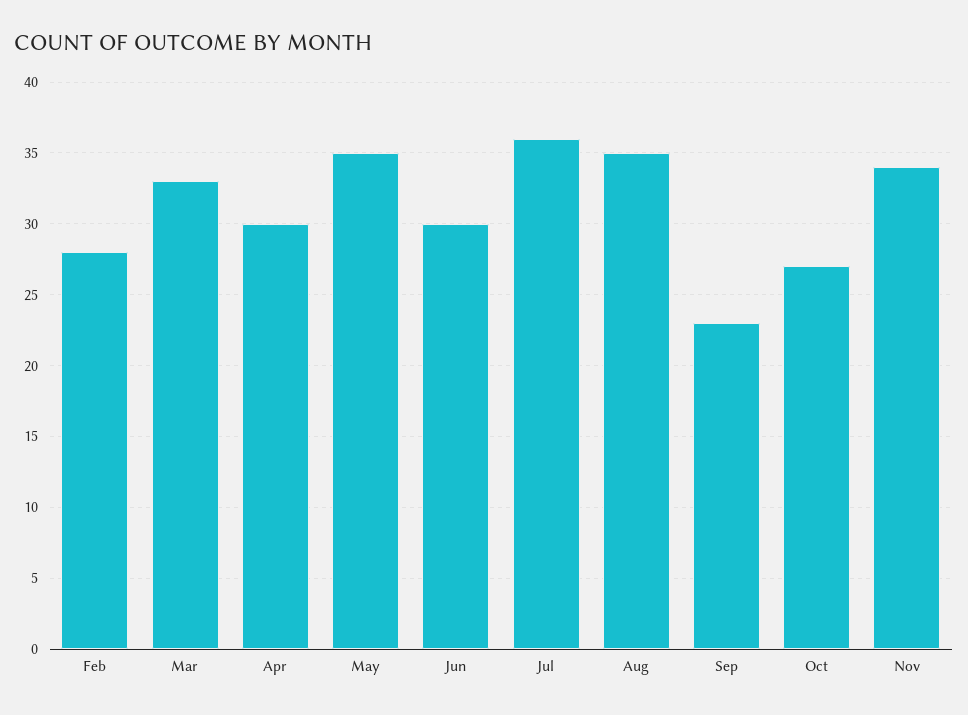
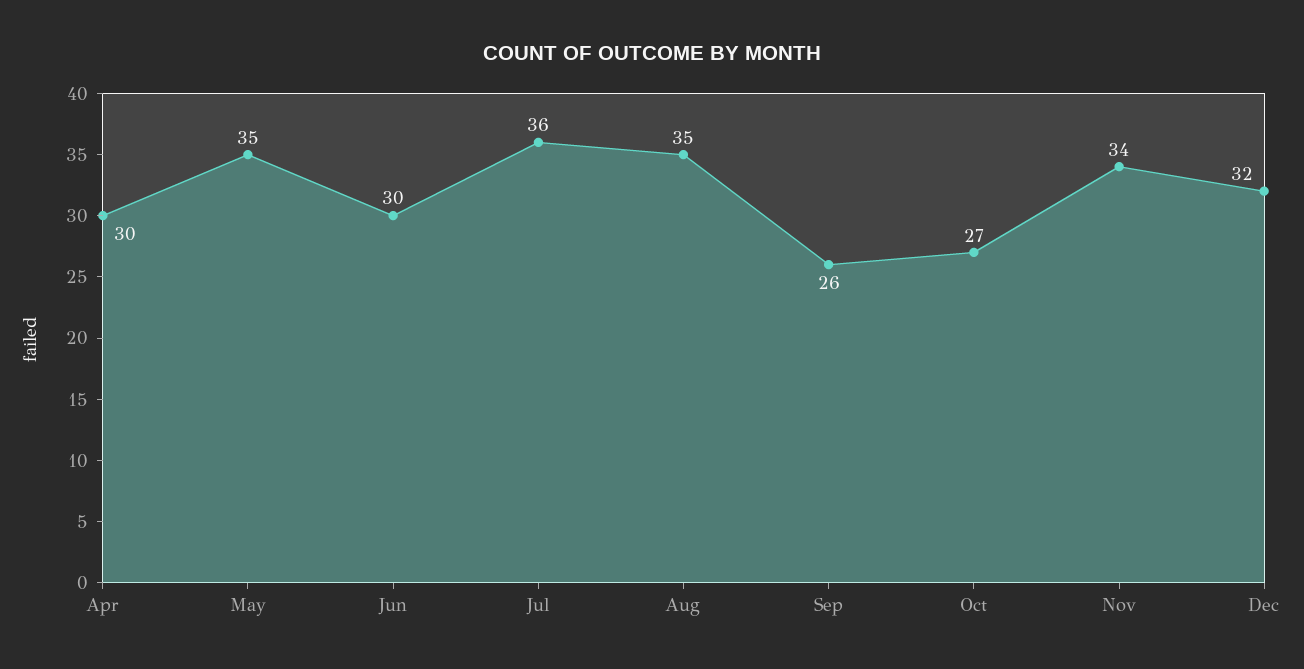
Feb: 28 -> none
Mar: 33 -> none
Sep: 23 -> 26
Dec: none -> 32

